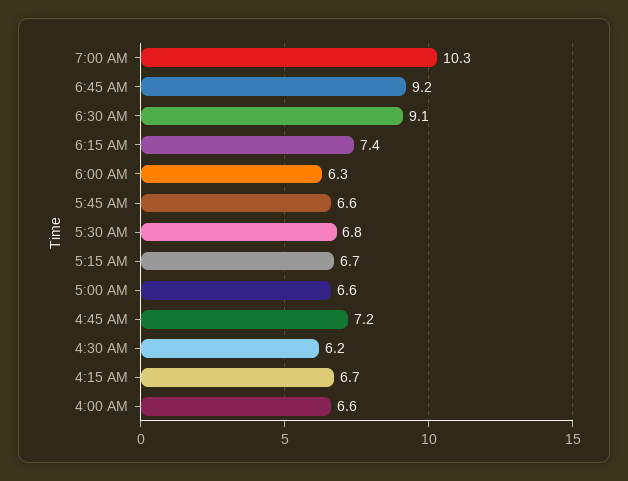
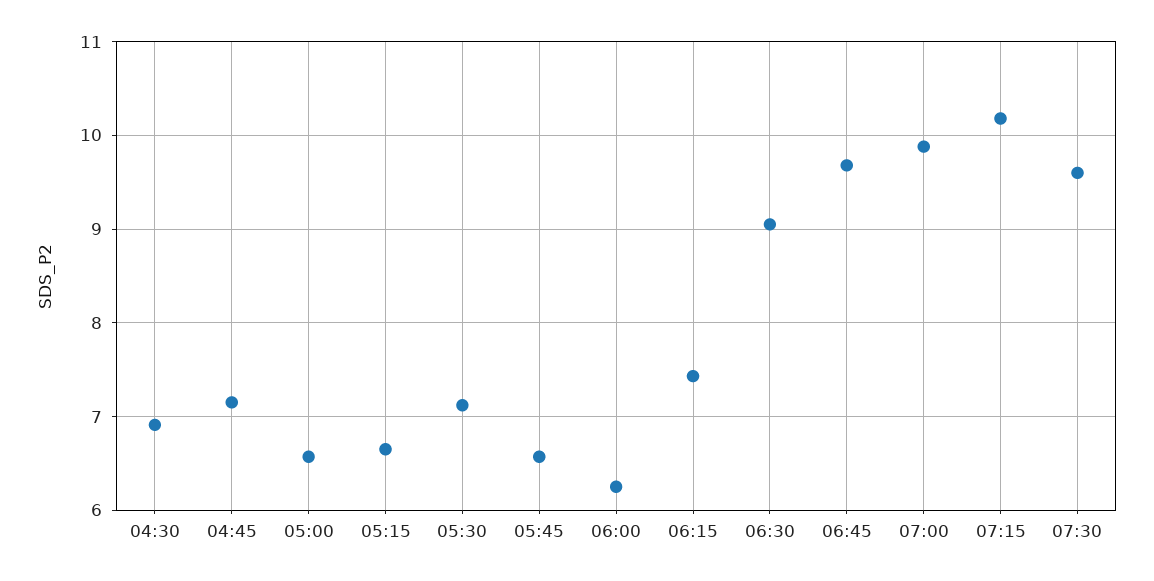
7:00 AM: 10.3 -> 9.9
6:45 AM: 9.2 -> 9.7
5:30 AM: 6.8 -> 7.1
4:30 AM: 6.2 -> 6.9
4:15 AM: 6.7 -> none
4:00 AM: 6.6 -> none
07:15: none -> 10.2
07:30: none -> 9.6

